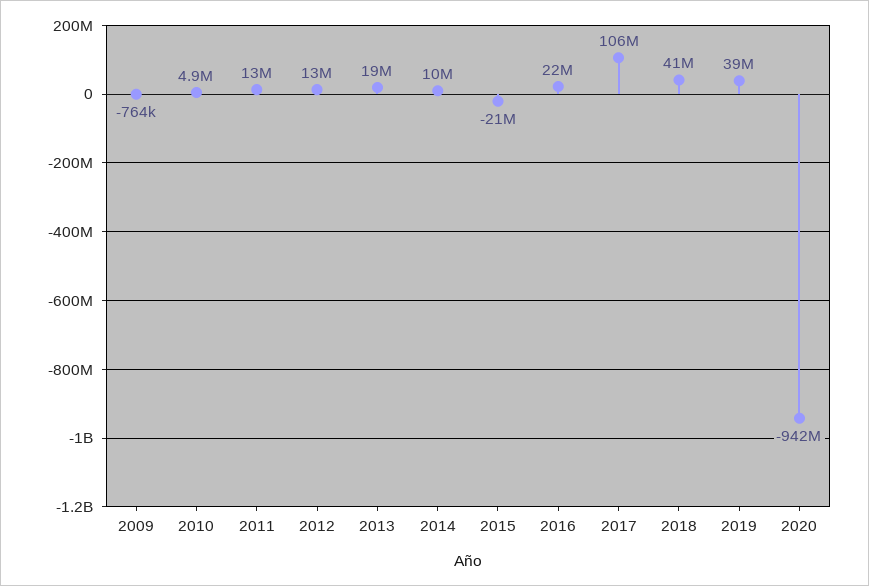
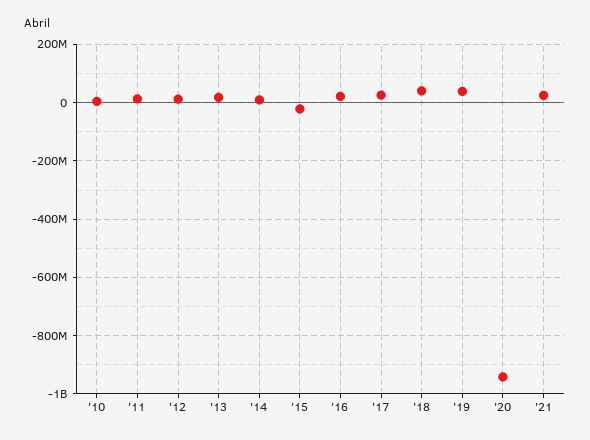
2009: -764000 -> none
2017: 106000000 -> 25000000
'21: none -> 25000000

